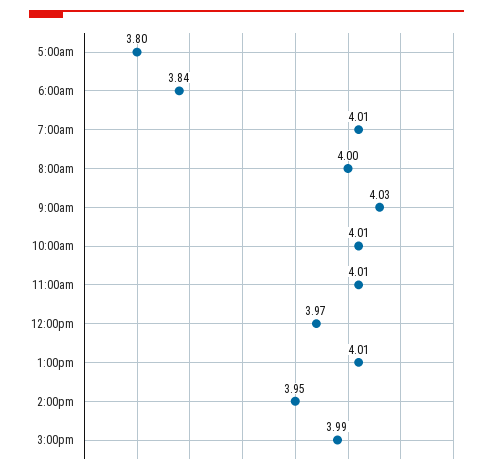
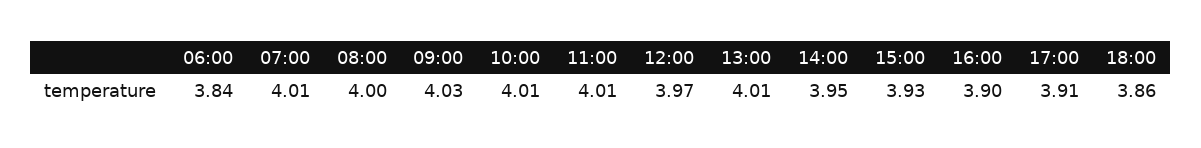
5:00am: 3.8 -> none
3:00pm: 3.99 -> 3.93
16:00: none -> 3.9
17:00: none -> 3.91
18:00: none -> 3.86

